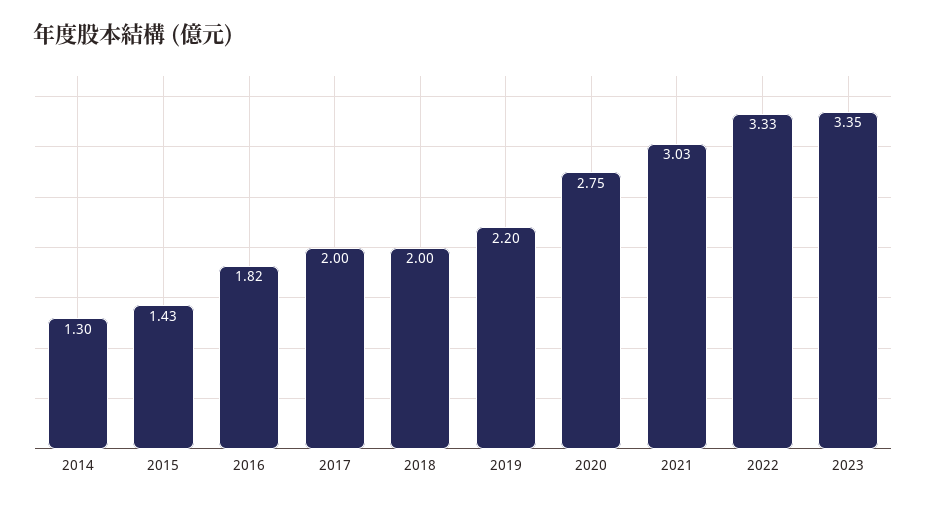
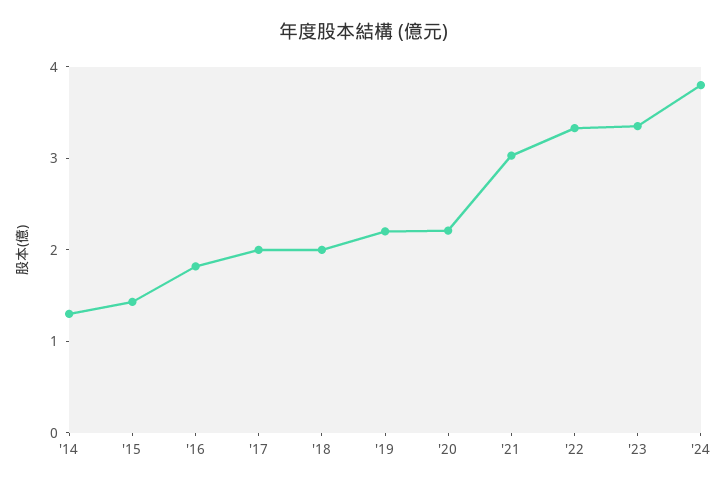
2020: 2.75 -> 2.2
'24: none -> 3.8

